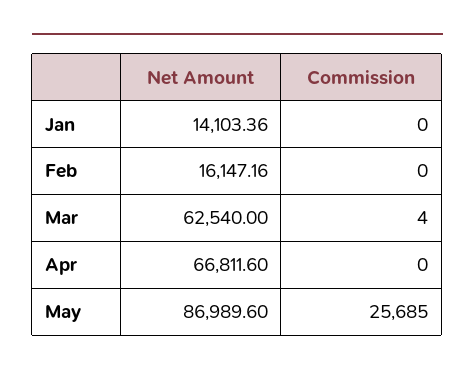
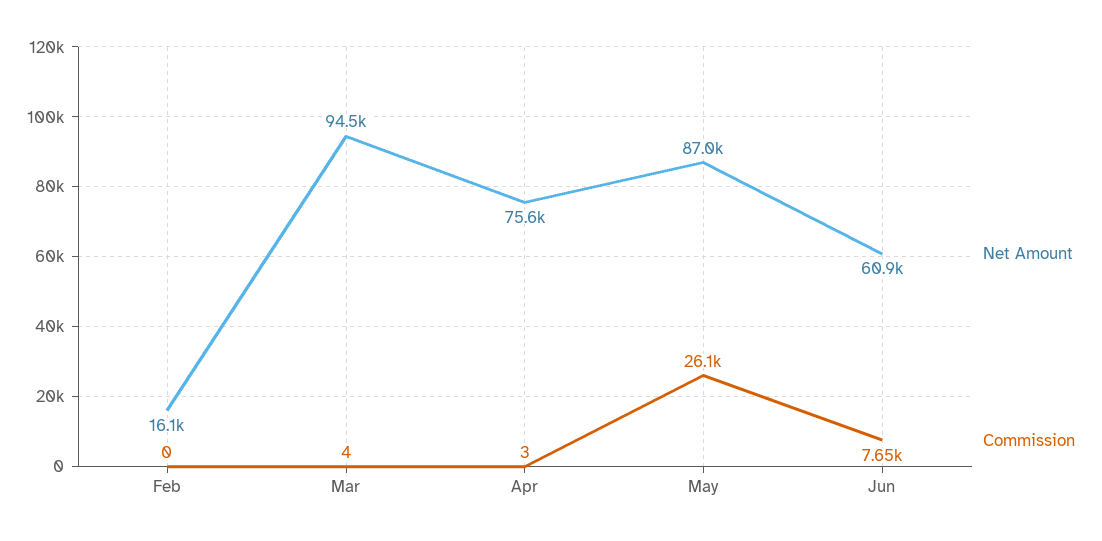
Net Amount, Jan: 14103.36 -> none
Commission, Jan: 0 -> none
Net Amount, Mar: 62540 -> 94500
Net Amount, Apr: 66811.6 -> 75600
Commission, Apr: 0 -> 3
Commission, May: 25685 -> 26100
Net Amount, Jun: none -> 60900
Commission, Jun: none -> 7650

